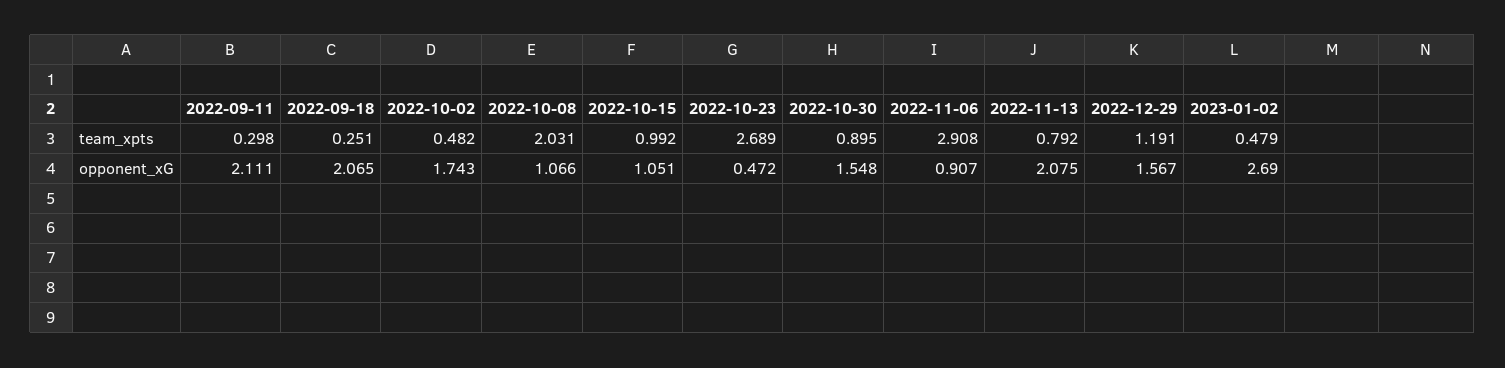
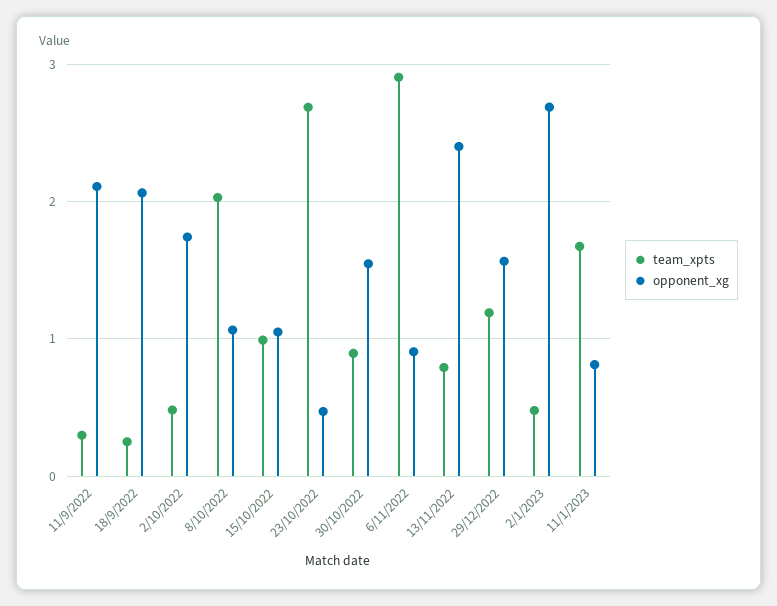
opponent_xG, 2022-11-13: 2.075 -> 2.4
team_xpts, 11/1/2023: none -> 1.7
opponent_xG, 11/1/2023: none -> 0.8

